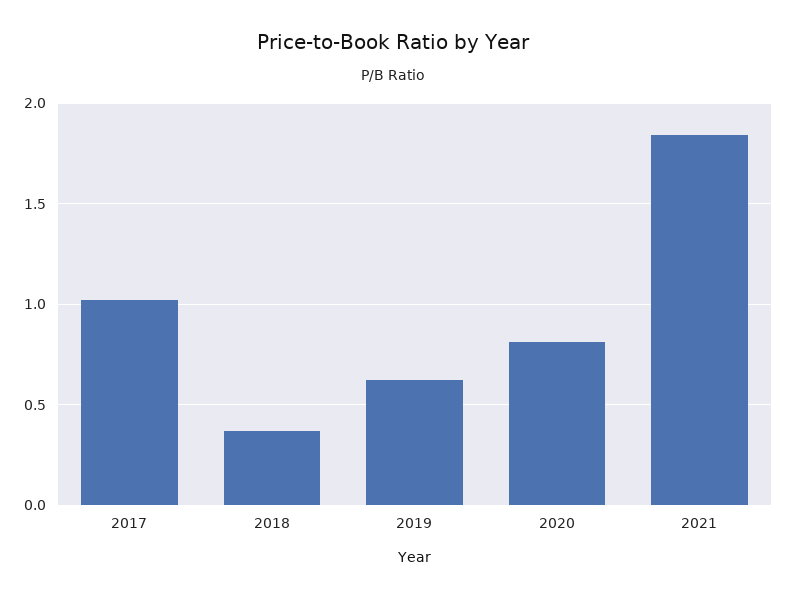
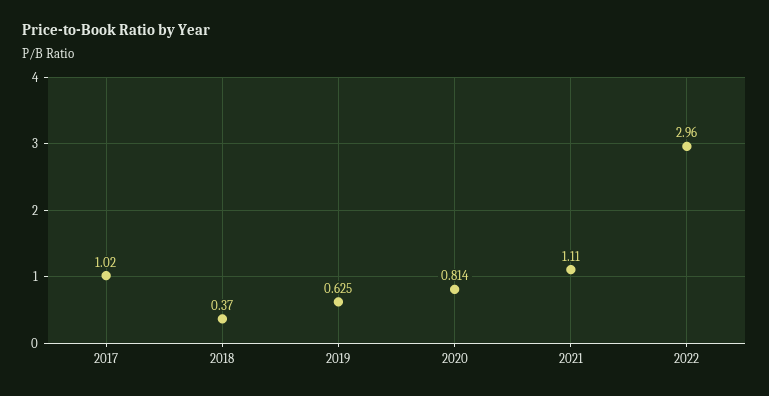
2021: 1.85 -> 1.11
2022: none -> 2.96

